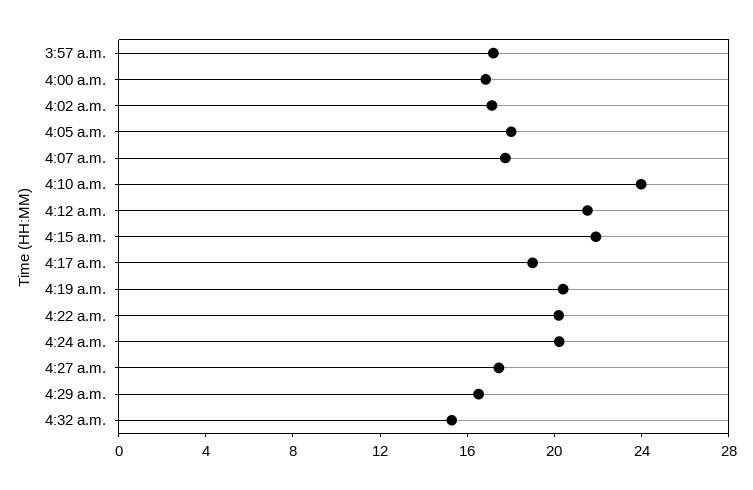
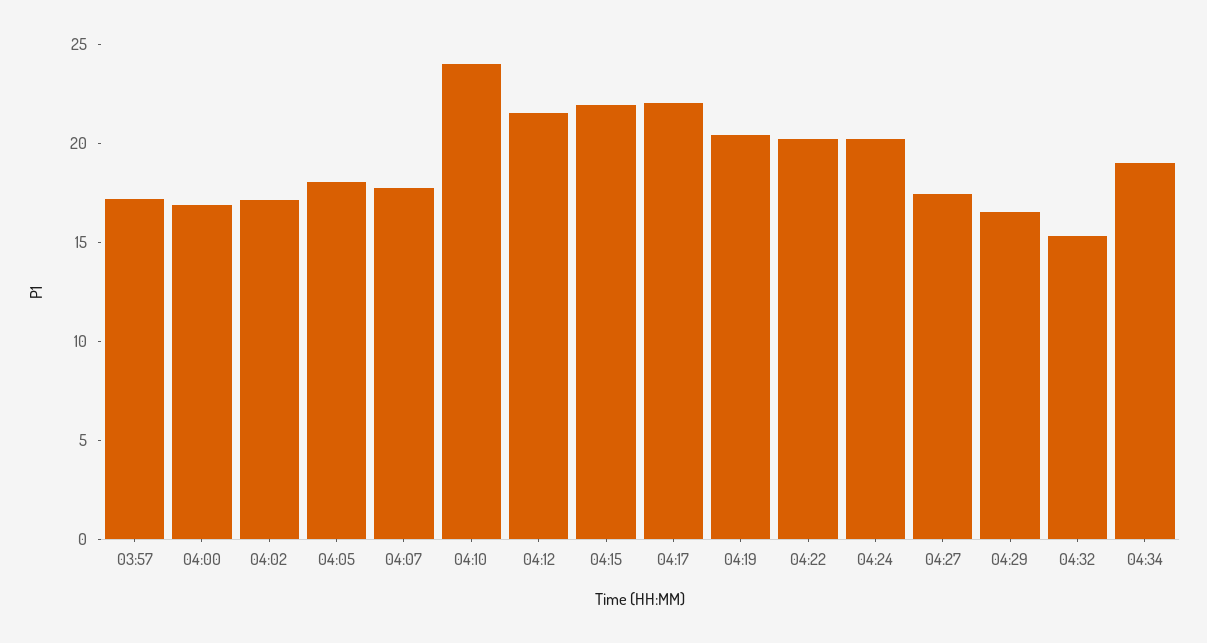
4:17 a.m.: 19 -> 22
04:34: none -> 19

